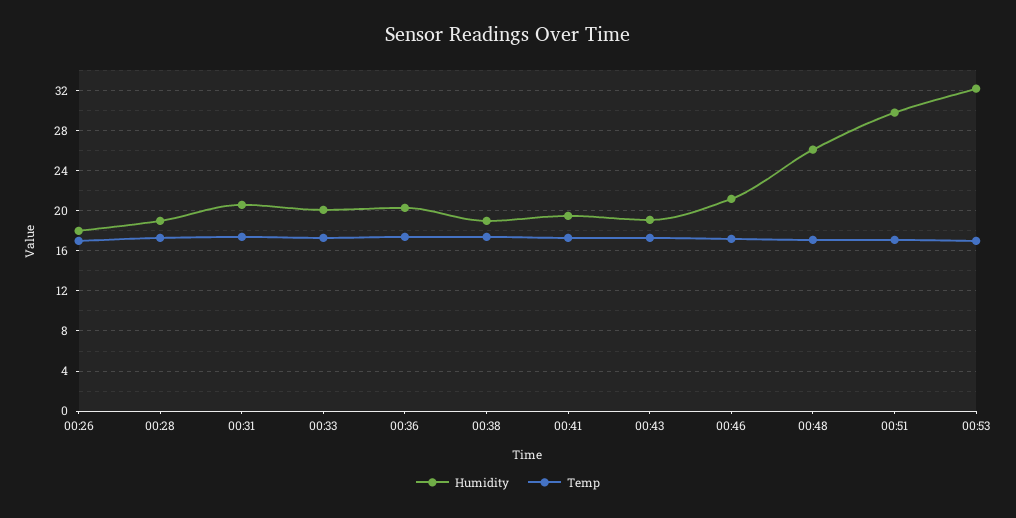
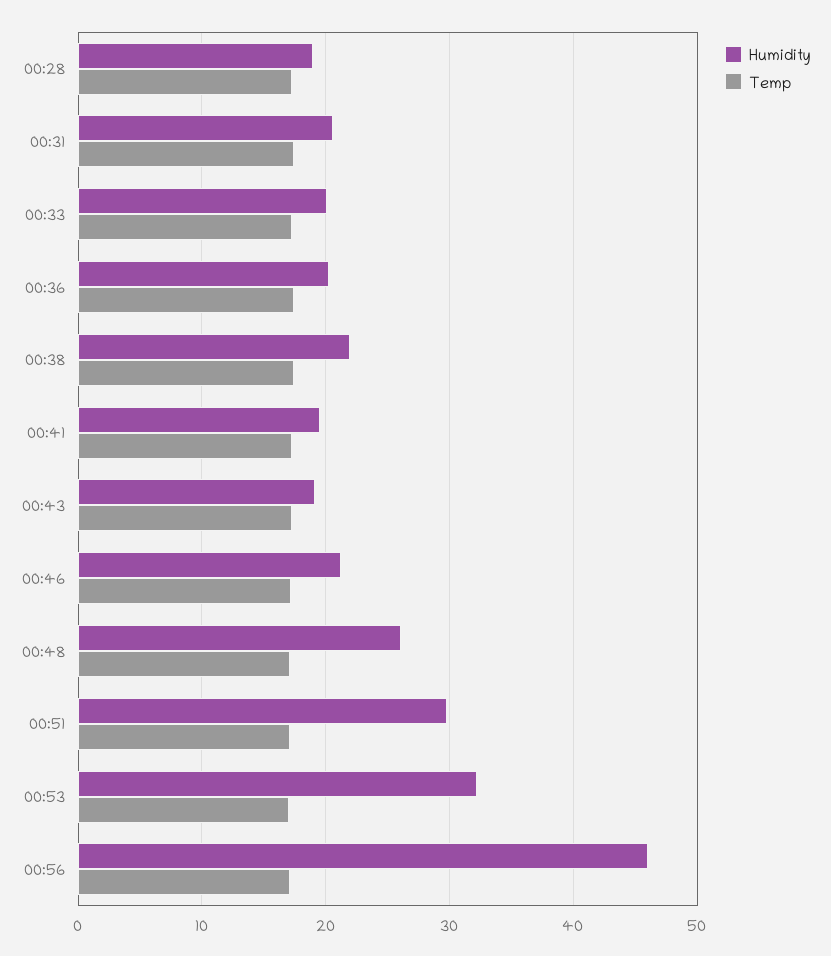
Humidity, 00:26: 18 -> none
Temp, 00:26: 17 -> none
Humidity, 00:38: 19 -> 22
Humidity, 00:56: none -> 46
Temp, 00:56: none -> 17

